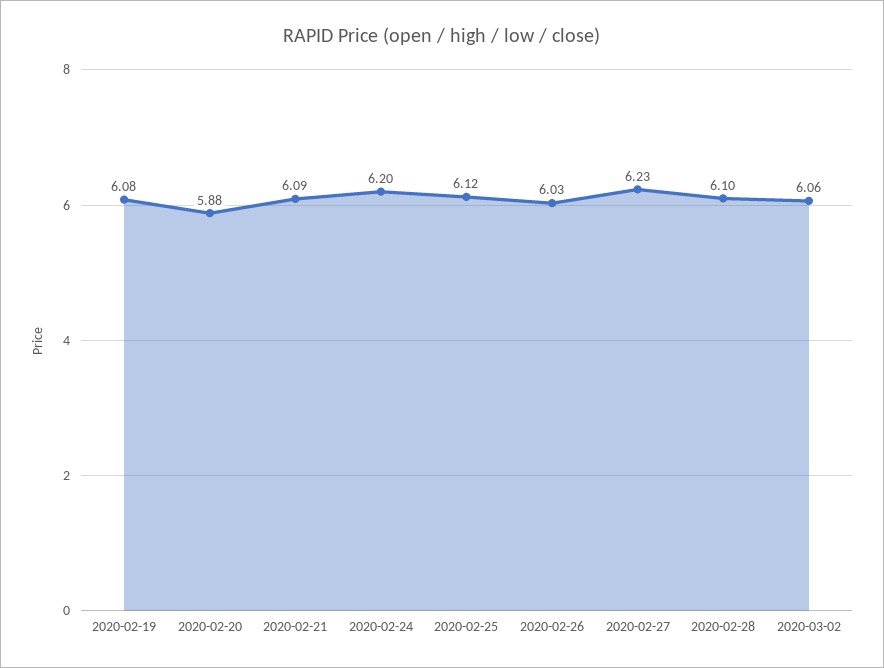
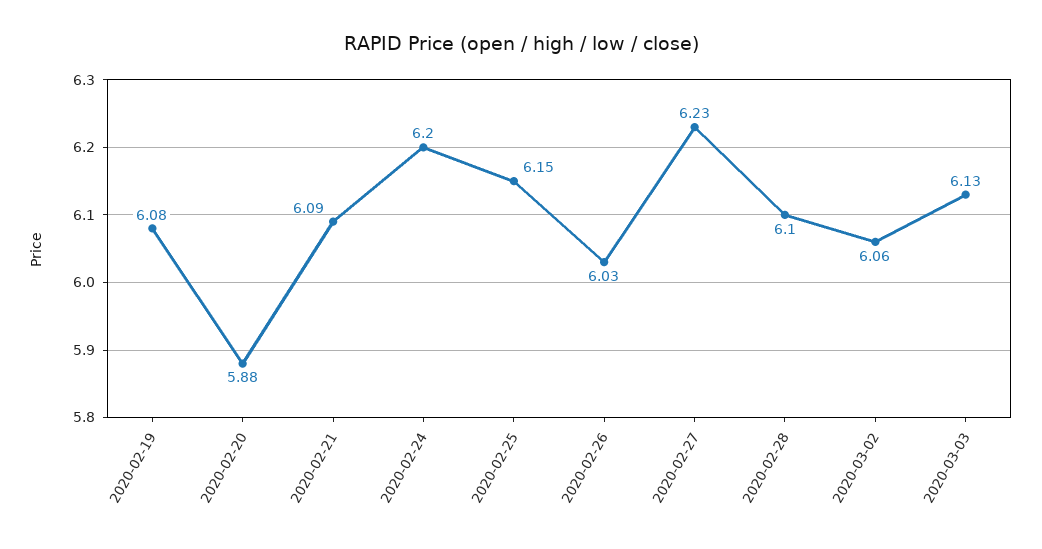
2020-02-25: 6.12 -> 6.15
2020-03-03: none -> 6.13

